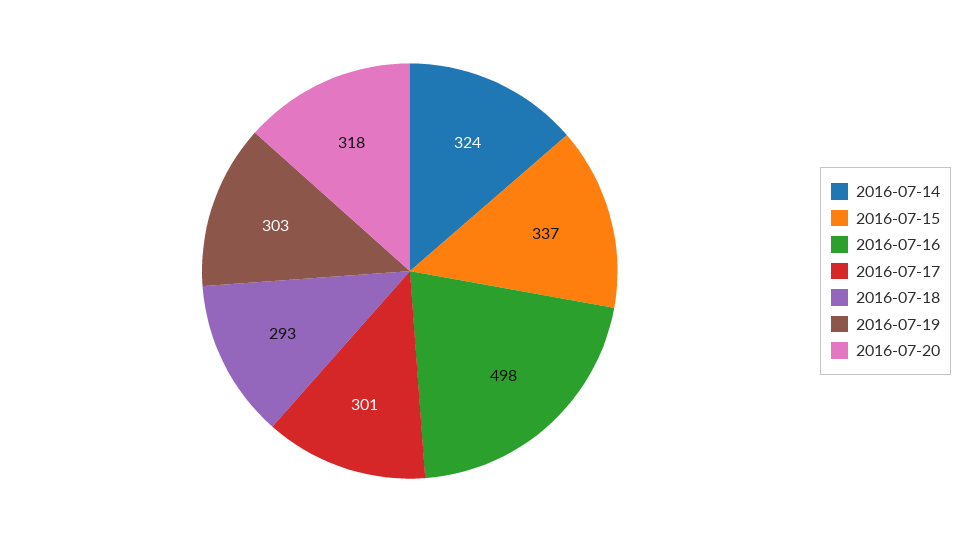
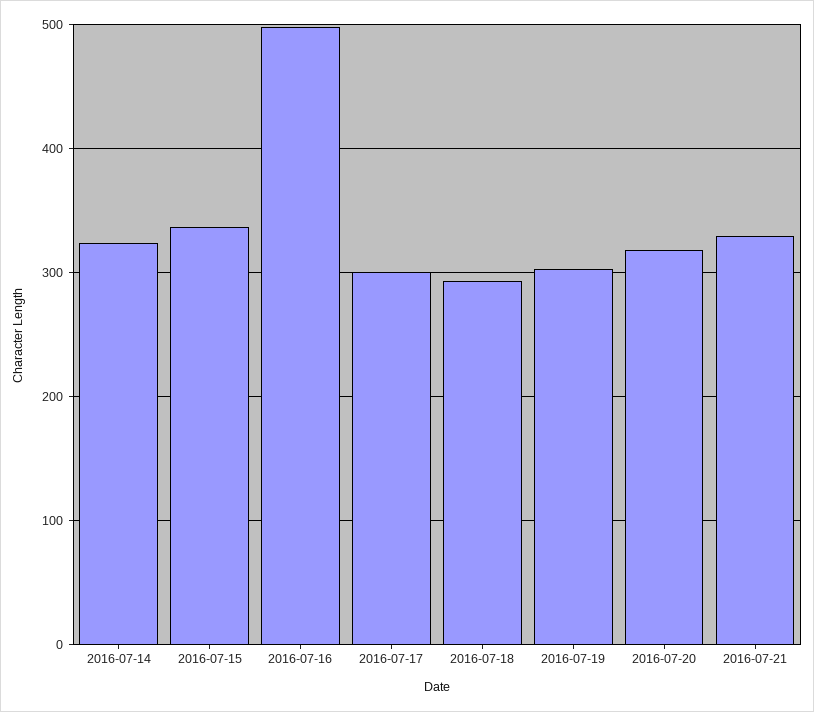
2016-07-21: none -> 330

